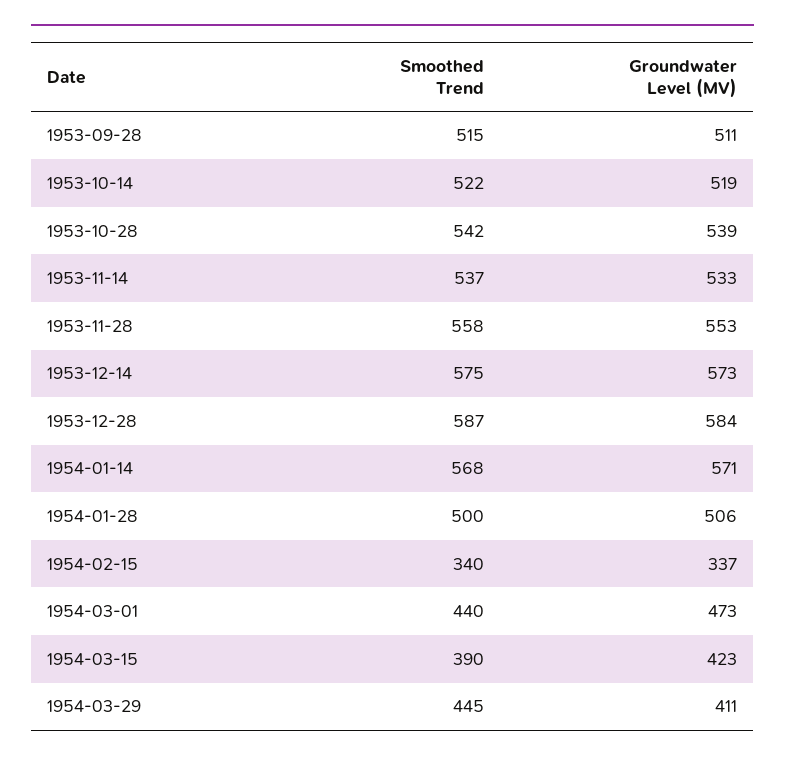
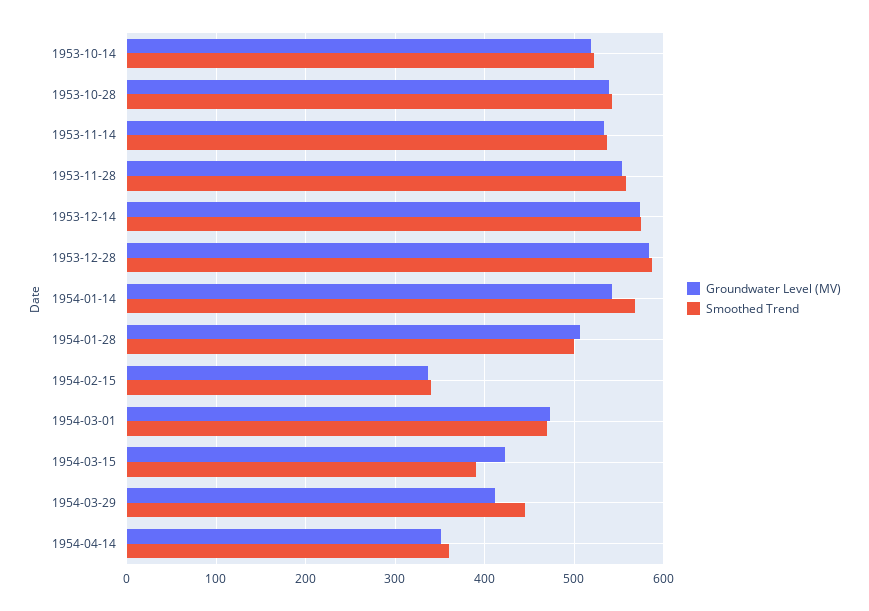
Smoothed Trend, 1953-09-28: 515 -> none
Groundwater Level (MV), 1953-09-28: 511 -> none
Groundwater Level (MV), 1954-01-14: 571 -> 540
Smoothed Trend, 1954-03-01: 440 -> 470
Groundwater Level (MV), 1954-04-14: none -> 350
Smoothed Trend, 1954-04-14: none -> 360

